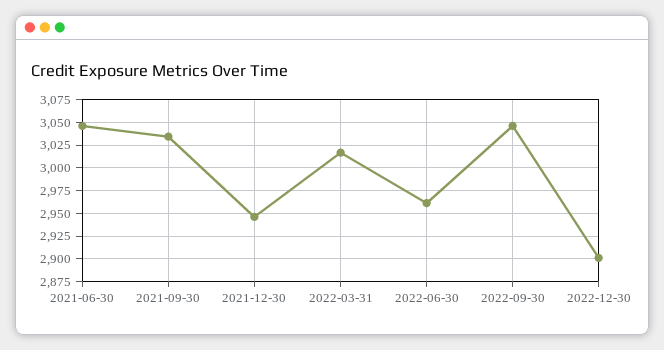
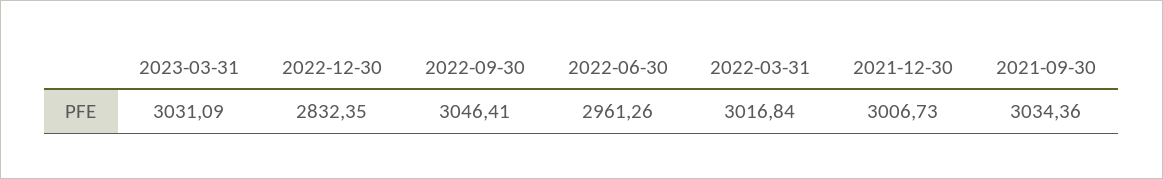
2021-06-30: 3050 -> none
2021-12-30: 2950 -> 3006.73
2022-12-30: 2900 -> 2832.35
2023-03-31: none -> 3031.09

